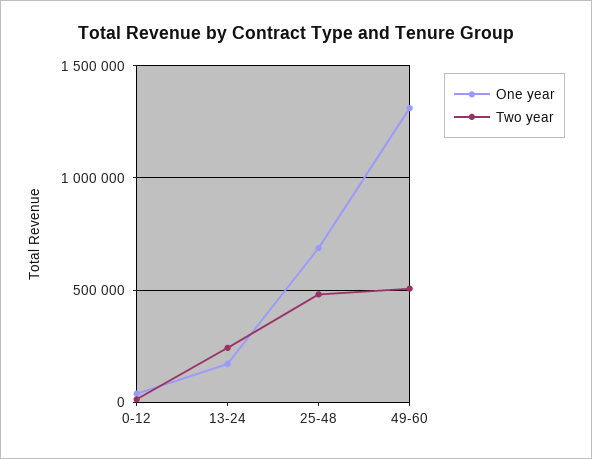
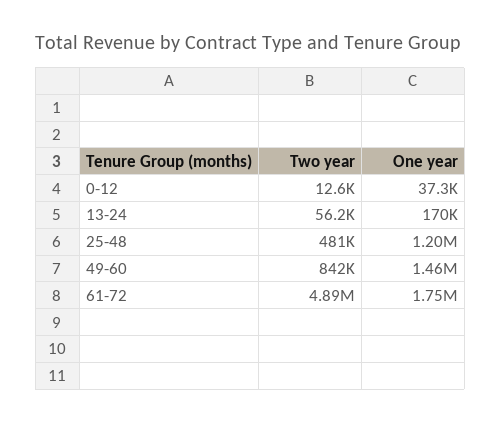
Two year, 13-24: 250000 -> 56200
One year, 25-48: 700000 -> 1200000
One year, 49-60: 1300000 -> 1460000
Two year, 49-60: 500000 -> 842000
Two year, 61-72: none -> 4890000
One year, 61-72: none -> 1750000

